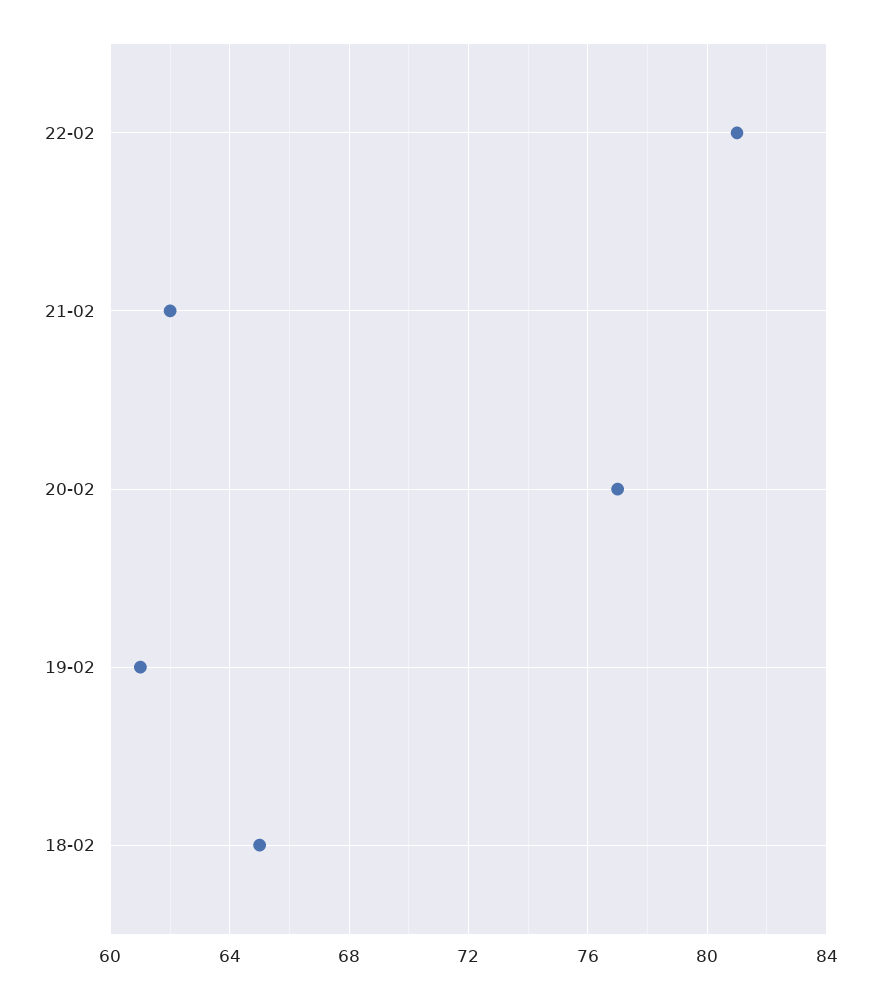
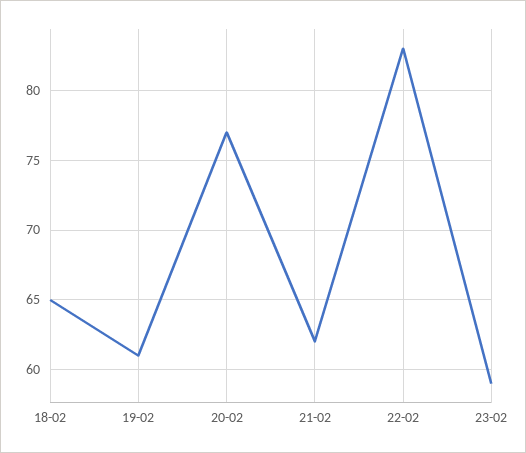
22-02: 81 -> 83
23-02: none -> 59

